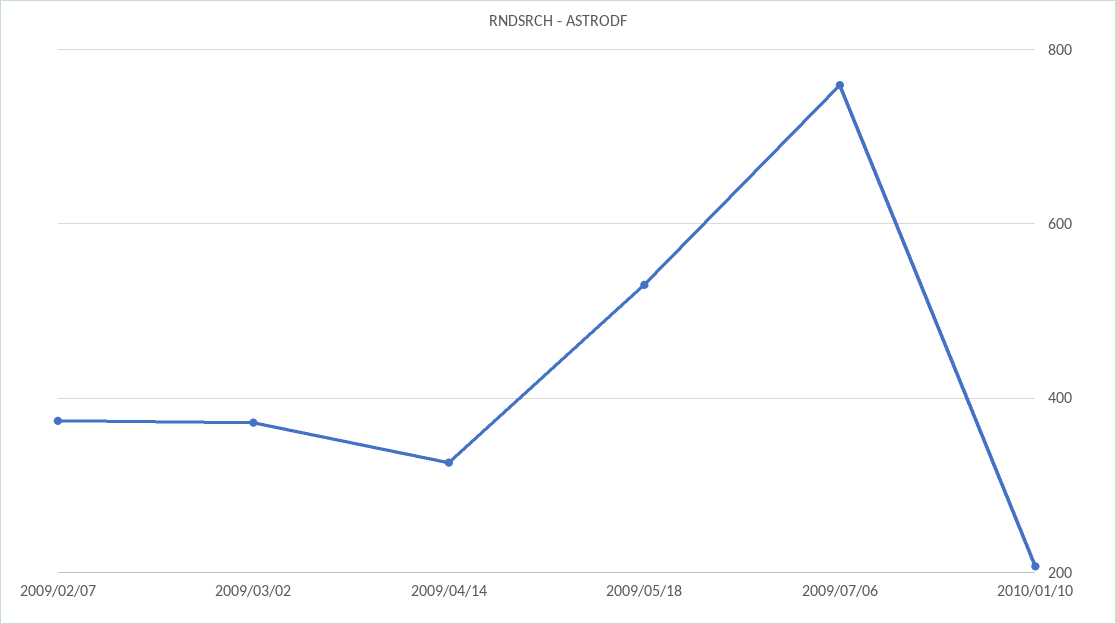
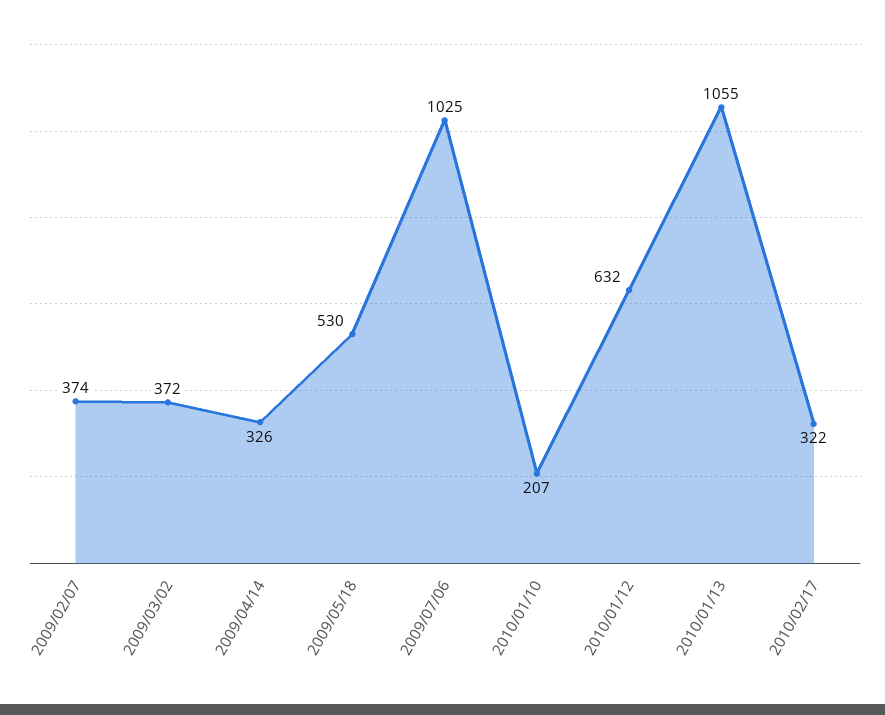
2009/07/06: 760 -> 1025
2010/01/12: none -> 632
2010/01/13: none -> 1055
2010/02/17: none -> 322

